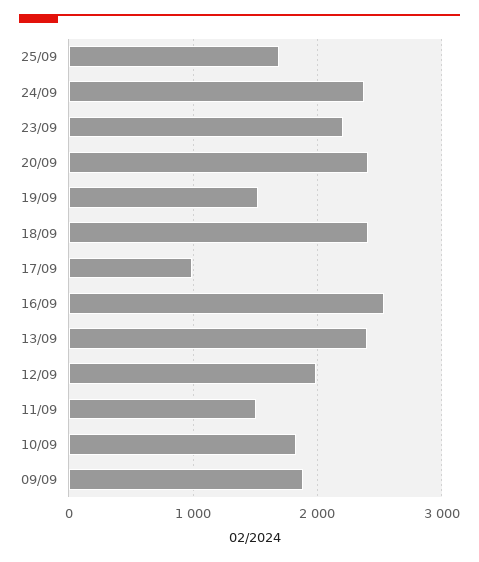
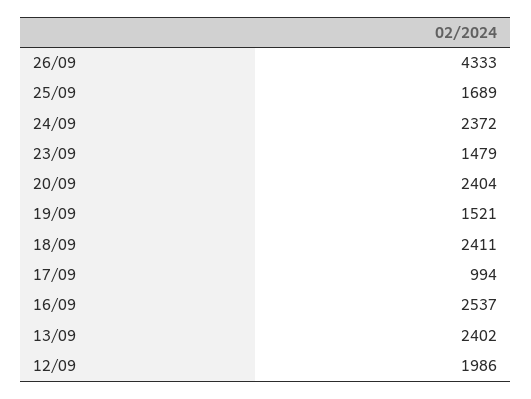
23/09: 2200 -> 1479
11/09: 1500 -> none
10/09: 1800 -> none
09/09: 1900 -> none
26/09: none -> 4333

